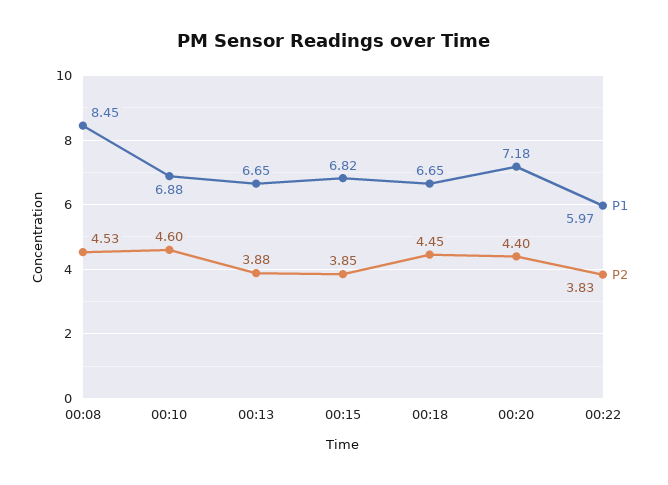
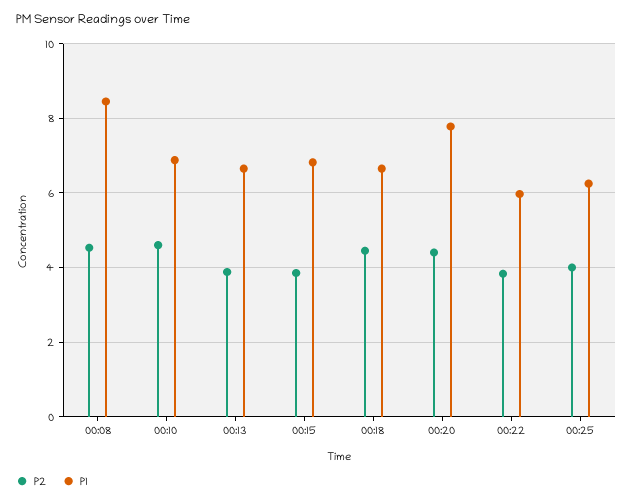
P1, 00:20: 7.18 -> 7.8
P2, 00:25: none -> 4
P1, 00:25: none -> 6.2

